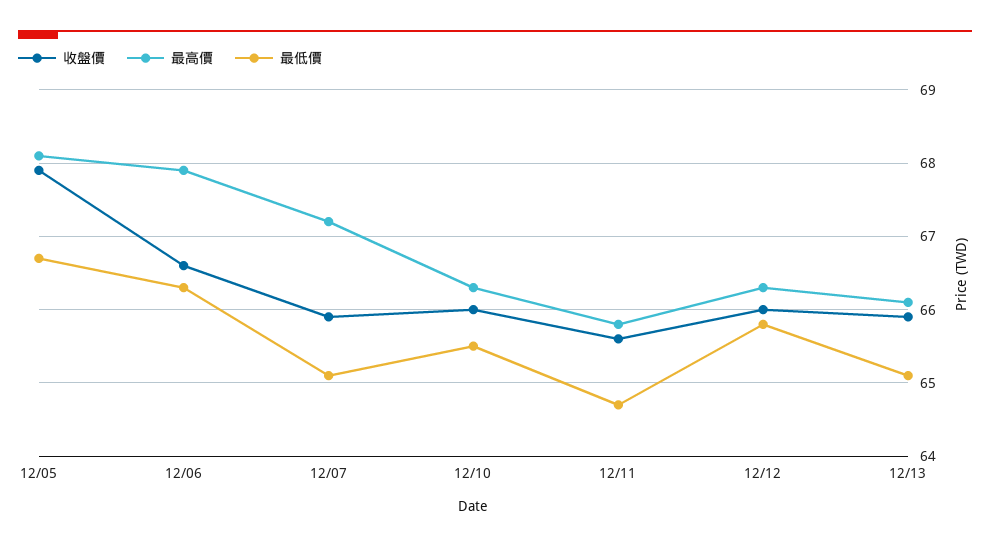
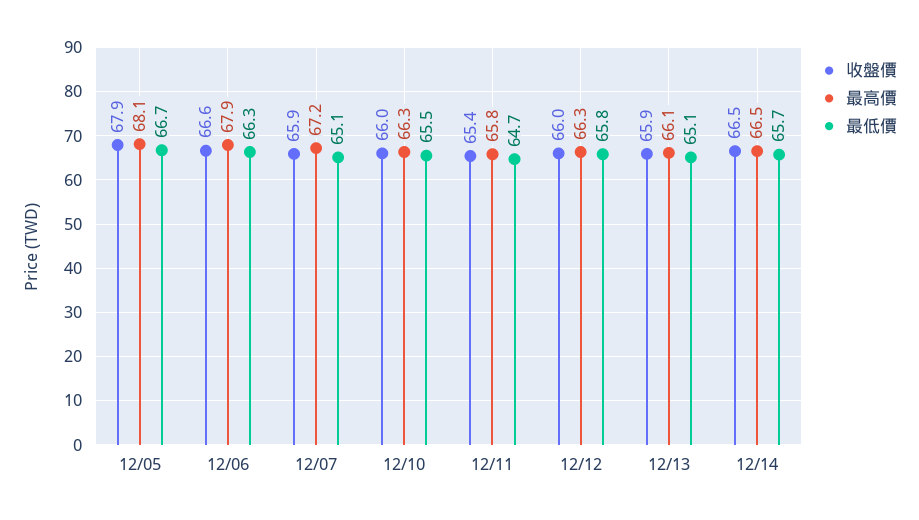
收盤價, 12/11: 65.6 -> 65.4
收盤價, 12/14: none -> 66.5
最高價, 12/14: none -> 66.5
最低價, 12/14: none -> 65.7

